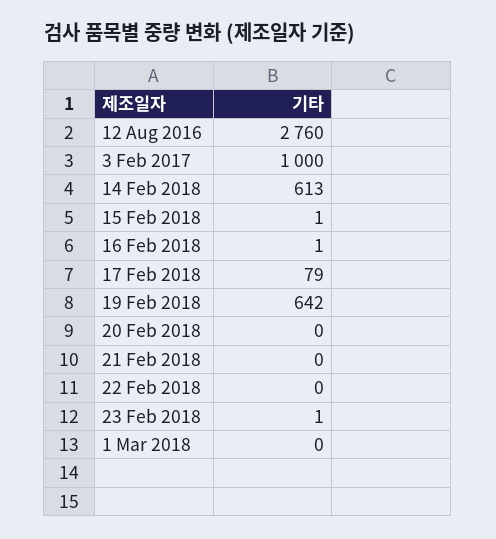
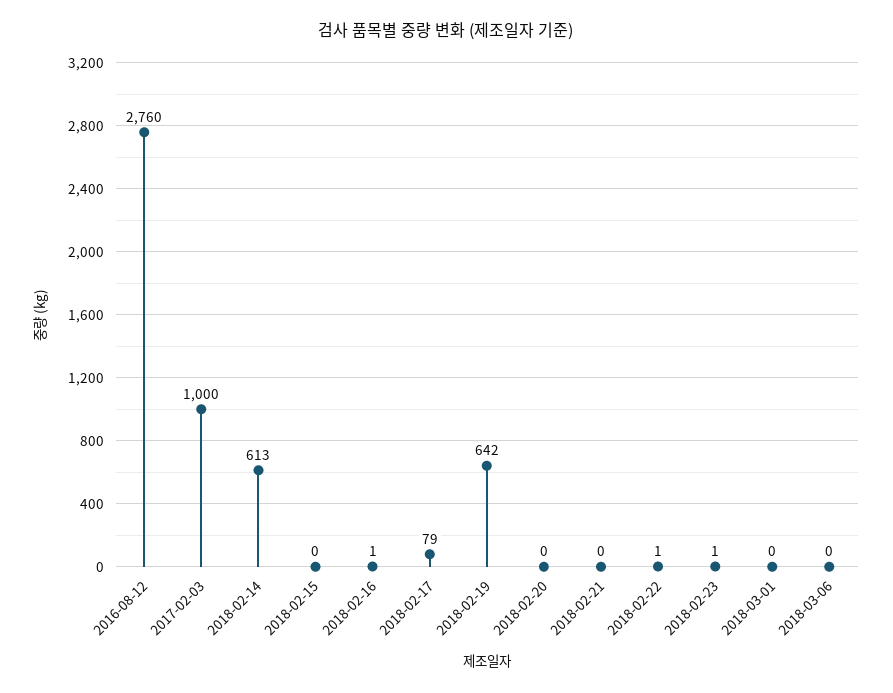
15 Feb 2018: 1 -> 0
22 Feb 2018: 0 -> 1
2018-03-06: none -> 0

